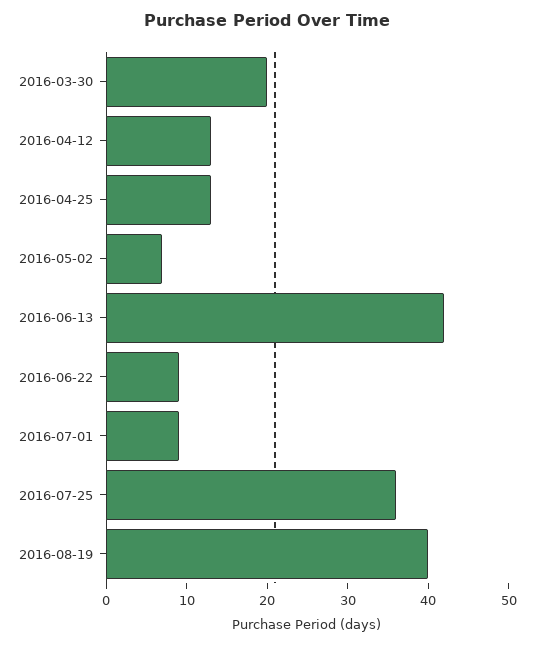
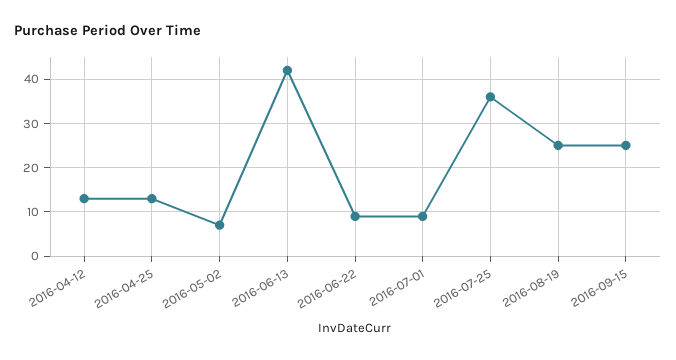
2016-03-30: 20 -> none
2016-08-19: 40 -> 25
2016-09-15: none -> 25

